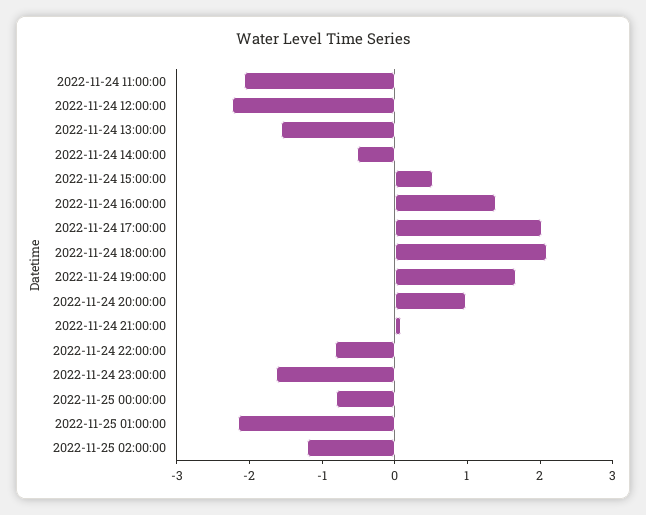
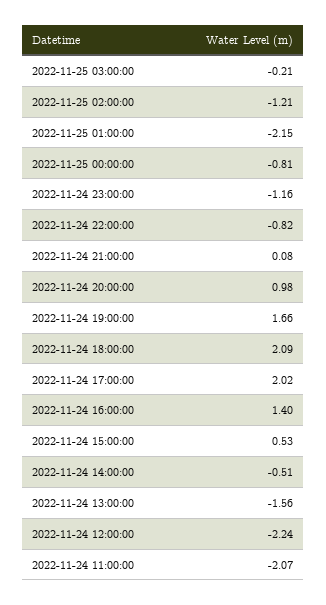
2022-11-24 23:00:00: -1.6 -> -1.16
2022-11-25 03:00:00: none -> -0.21

